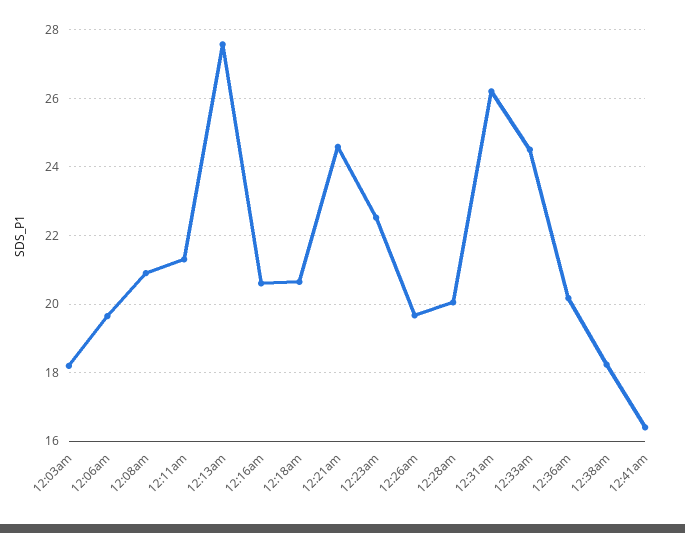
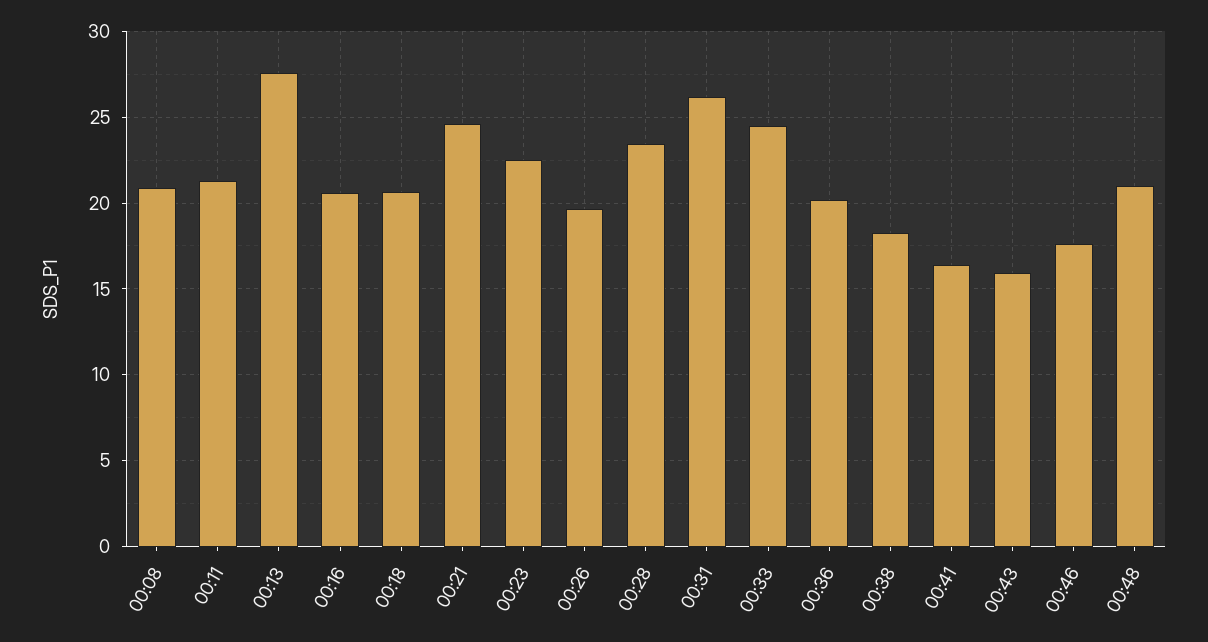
12:03am: 18.2 -> none
12:06am: 19.6 -> none
12:28am: 20 -> 23.5
00:43: none -> 16
00:46: none -> 17.5
00:48: none -> 21

